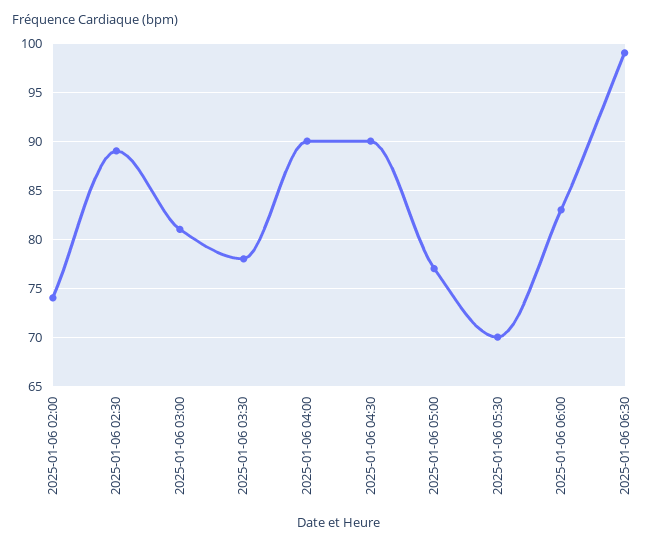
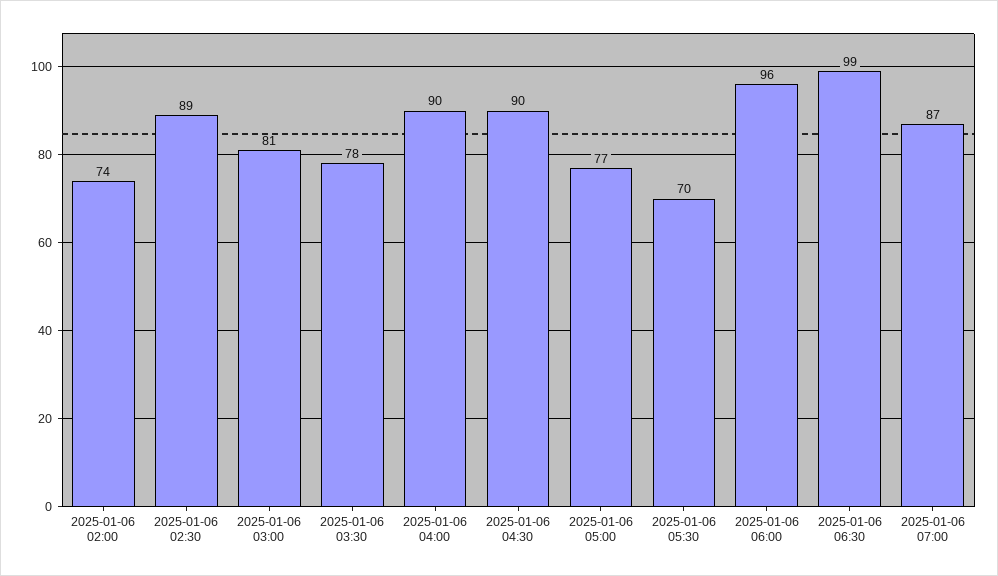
2025-01-06 06:00: 83 -> 96
2025-01-06 07:00: none -> 87

